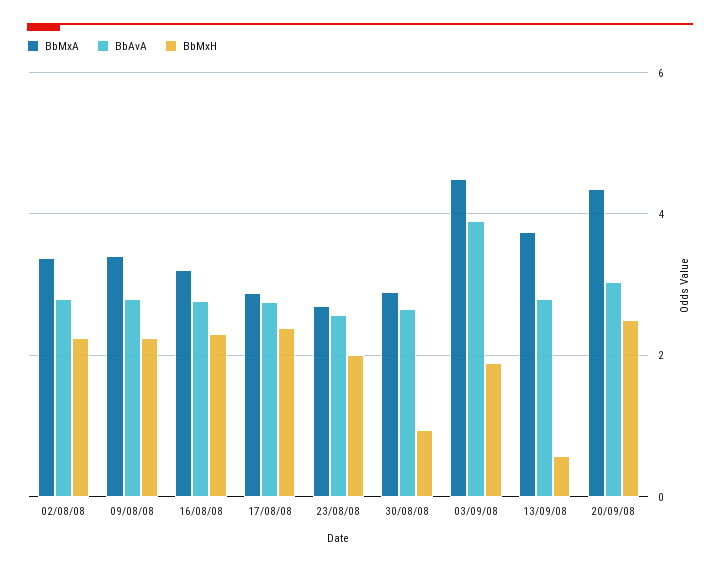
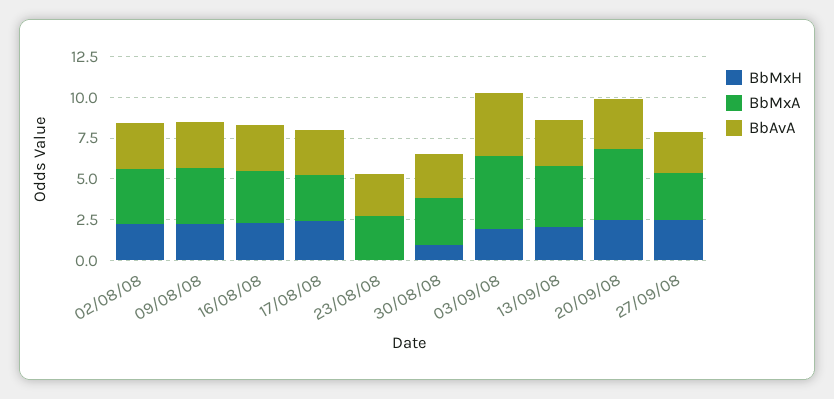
BbMxH, 23/08/08: 2 -> 0
BbMxH, 13/09/08: 0.6 -> 2
BbMxH, 27/09/08: none -> 2.5
BbMxA, 27/09/08: none -> 3
BbAvA, 27/09/08: none -> 2.5

